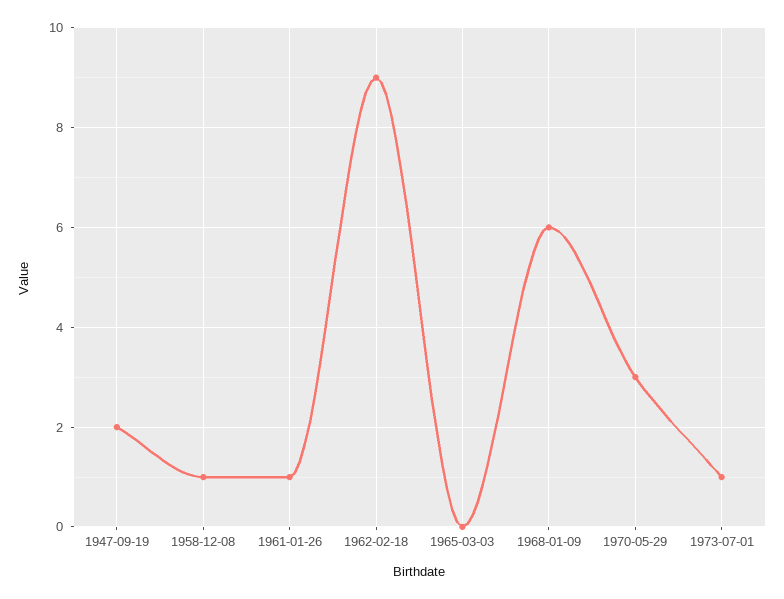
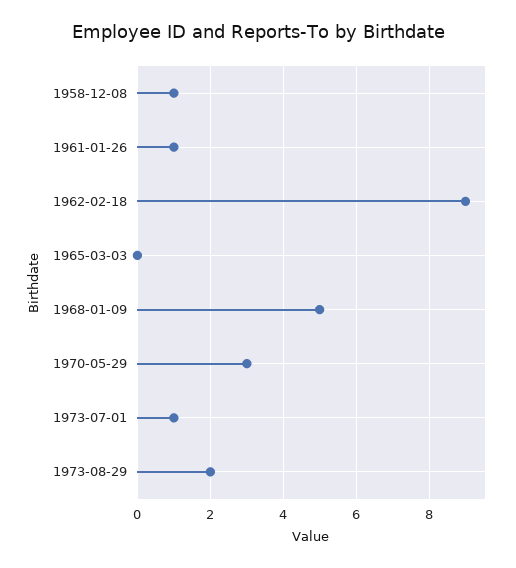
1947-09-19: 2 -> none
1968-01-09: 6 -> 5
1973-08-29: none -> 2

